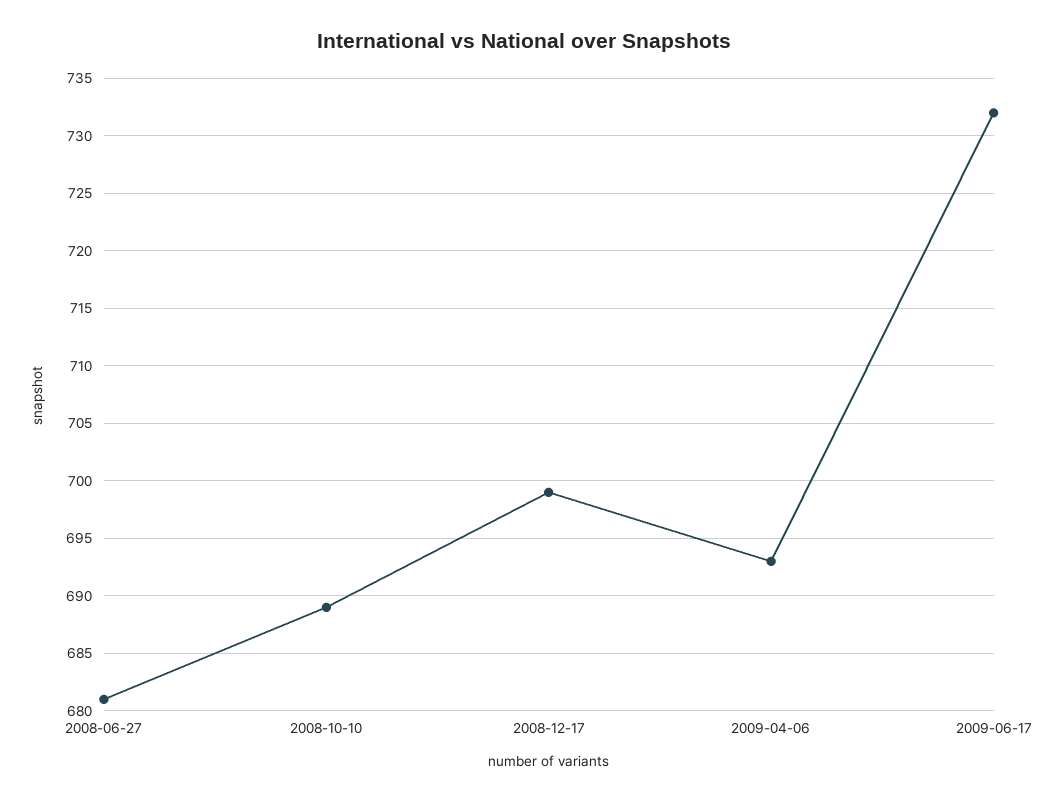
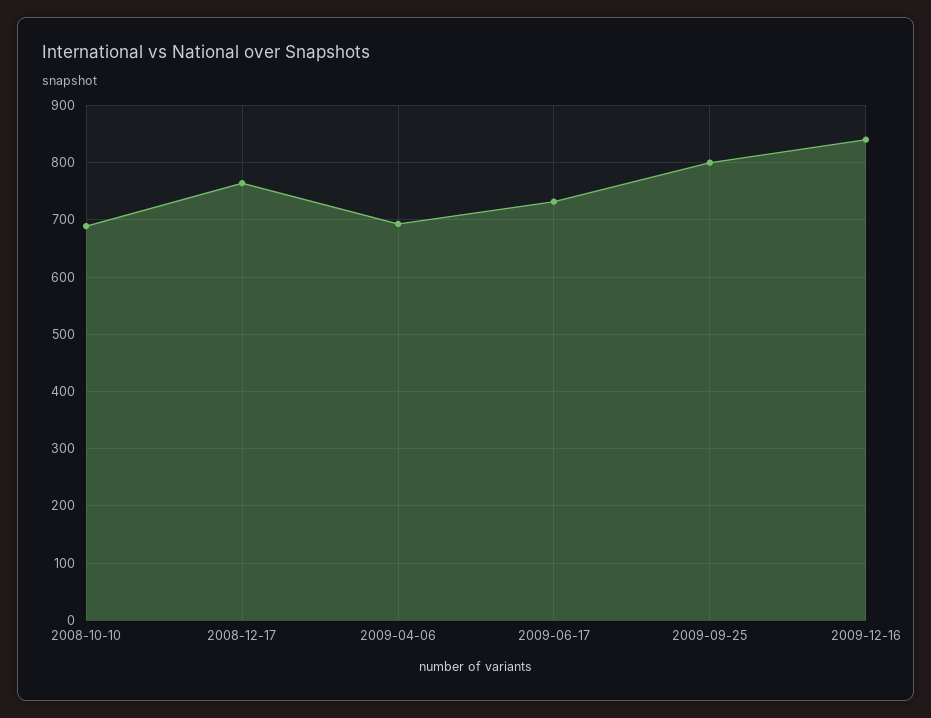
2008-06-27: 681 -> none
2008-12-17: 699 -> 760
2009-09-25: none -> 800
2009-12-16: none -> 840

